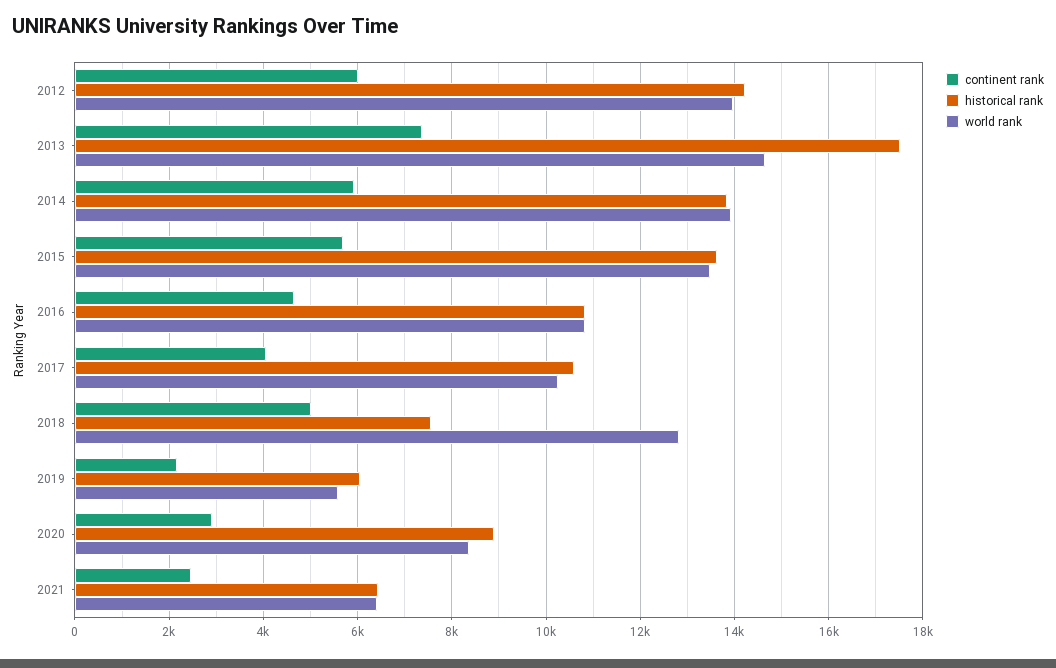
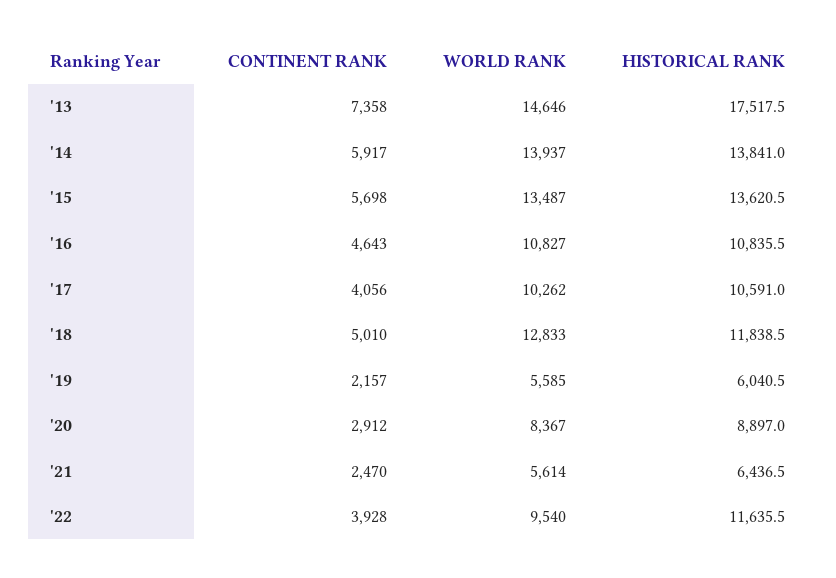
continent rank, 2012: 6000 -> none
historical rank, 2012: 14200 -> none
world rank, 2012: 14000 -> none
historical rank, 2018: 7600 -> 11838.5
world rank, 2021: 6400 -> 5614
continent rank, '22: none -> 3928
world rank, '22: none -> 9540
historical rank, '22: none -> 11635.5

